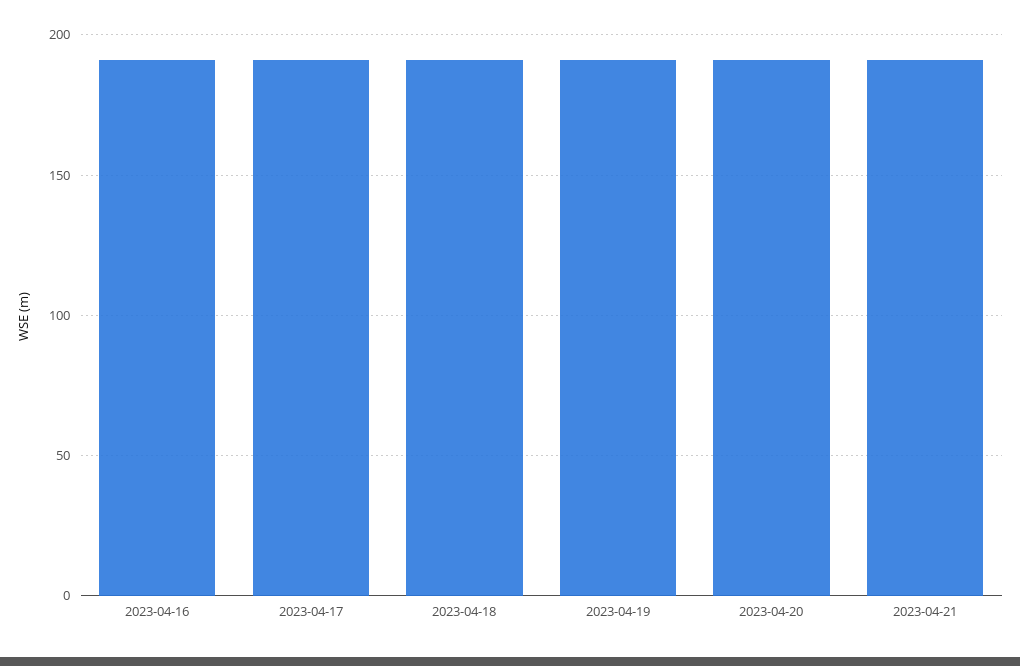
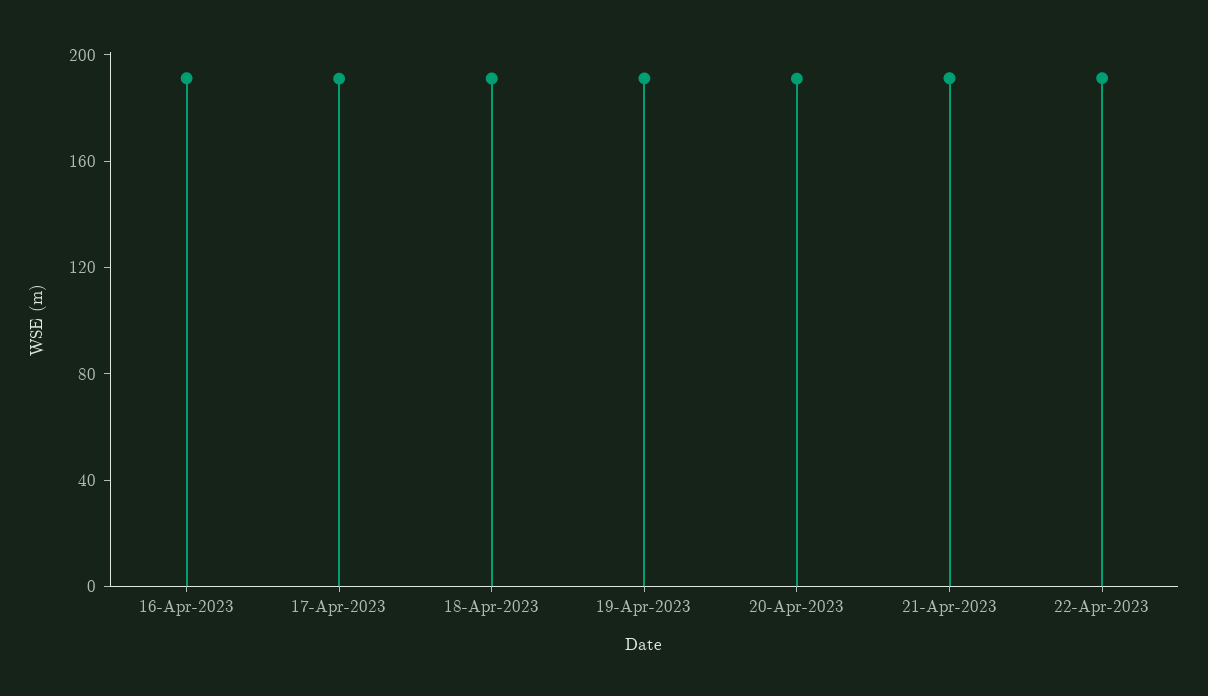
22-Apr-2023: none -> 190

